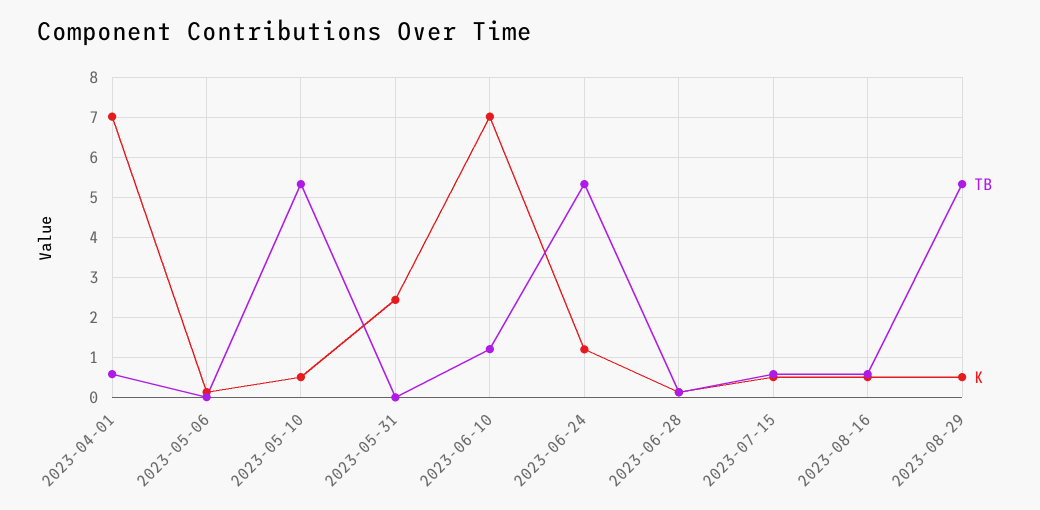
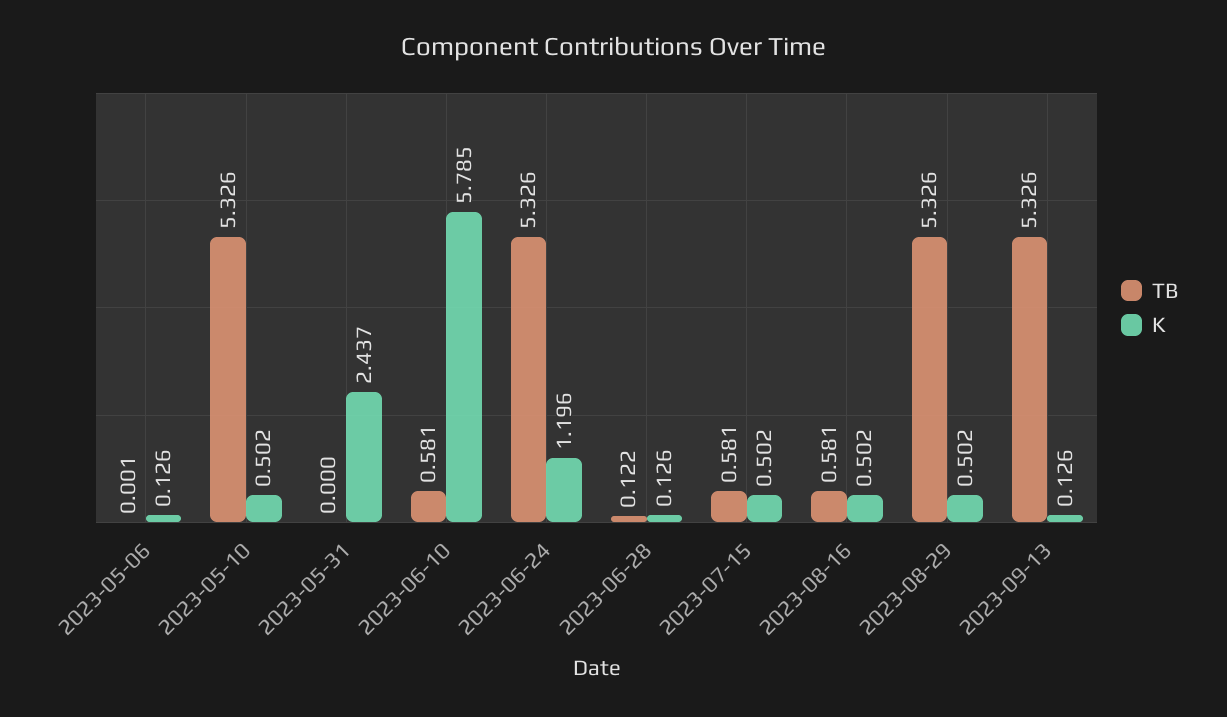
TB, 2023-04-01: 0.6 -> none
K, 2023-04-01: 7 -> none
TB, 2023-06-10: 1.2 -> 0.581
K, 2023-06-10: 7 -> 5.785
TB, 2023-09-13: none -> 5.326
K, 2023-09-13: none -> 0.126

